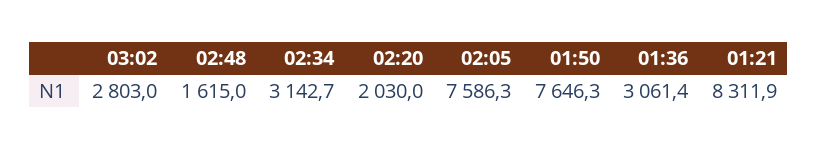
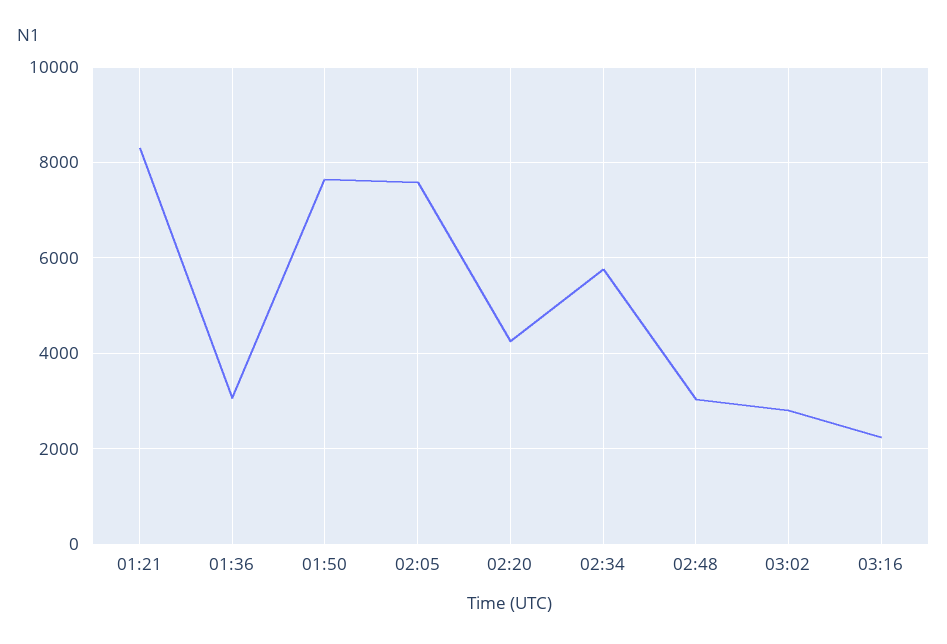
02:48: 1615 -> 3000
02:34: 3142.7 -> 5800
02:20: 2030 -> 4200
03:16: none -> 2200

